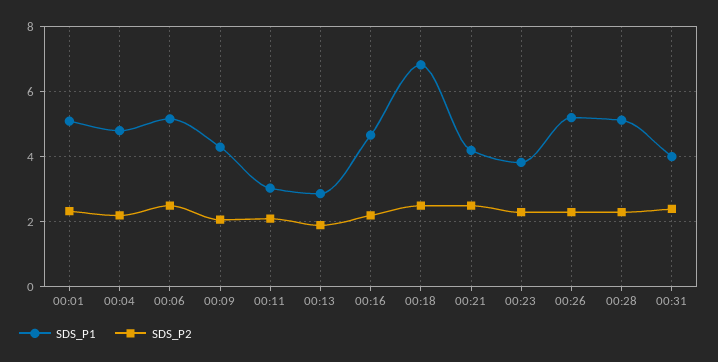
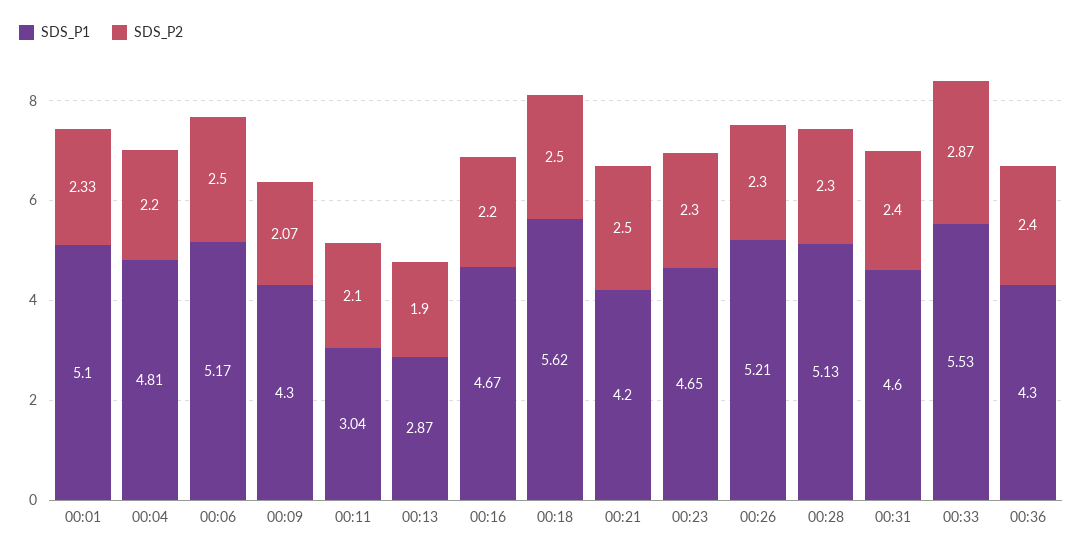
SDS_P1, 00:18: 6.8 -> 5.62
SDS_P1, 00:23: 3.8 -> 4.65
SDS_P1, 00:31: 4 -> 4.6
SDS_P1, 00:33: none -> 5.53
SDS_P2, 00:33: none -> 2.87
SDS_P1, 00:36: none -> 4.3
SDS_P2, 00:36: none -> 2.4

